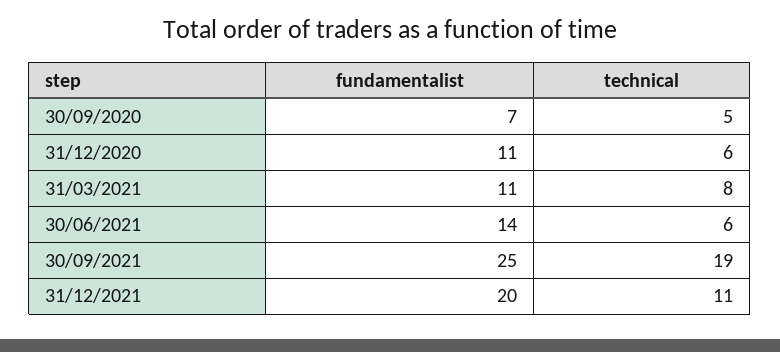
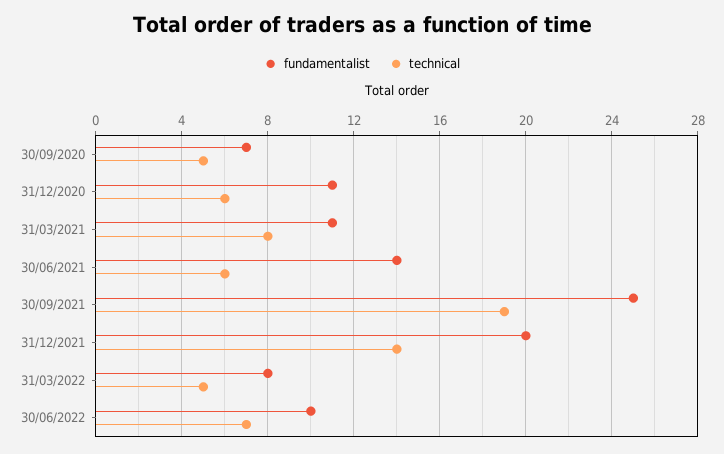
technical, 31/12/2021: 11 -> 14
fundamentalist, 31/03/2022: none -> 8
technical, 31/03/2022: none -> 5
fundamentalist, 30/06/2022: none -> 10
technical, 30/06/2022: none -> 7

